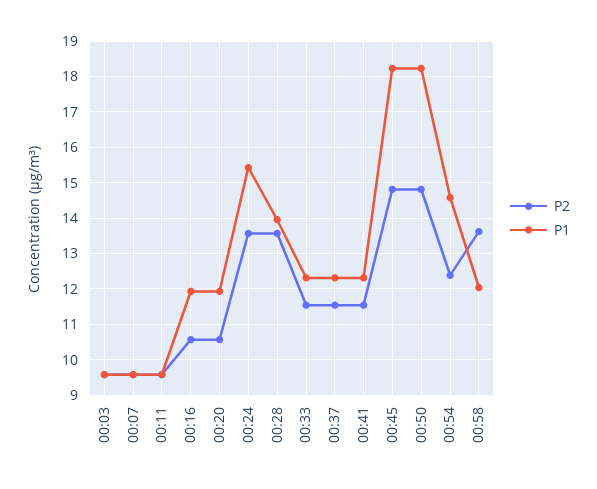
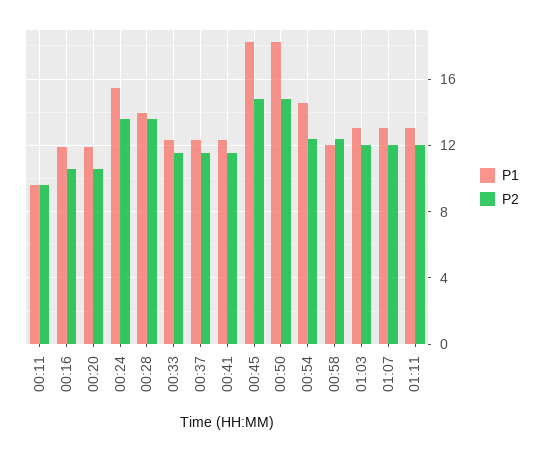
P2, 00:03: 9.6 -> none
P1, 00:03: 9.6 -> none
P2, 00:07: 9.6 -> none
P1, 00:07: 9.6 -> none
P2, 00:58: 13.6 -> 12.5
P1, 01:03: none -> 13
P2, 01:03: none -> 12
P1, 01:07: none -> 13
P2, 01:07: none -> 12
P1, 01:11: none -> 13
P2, 01:11: none -> 12

